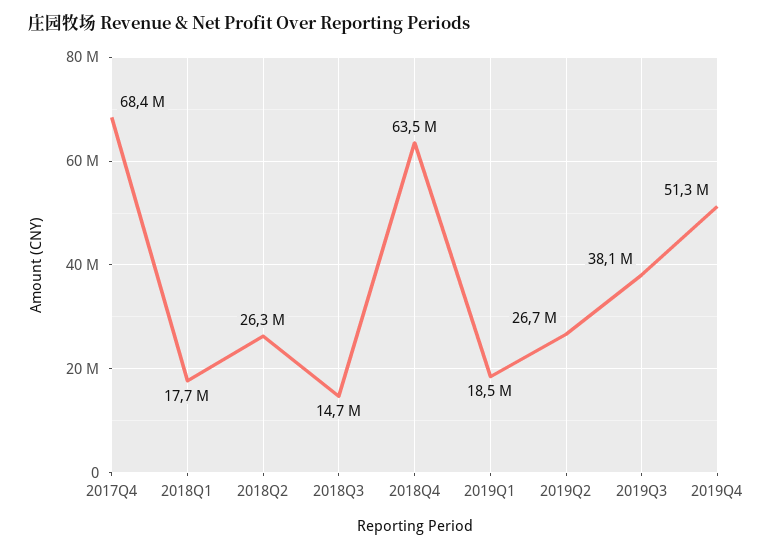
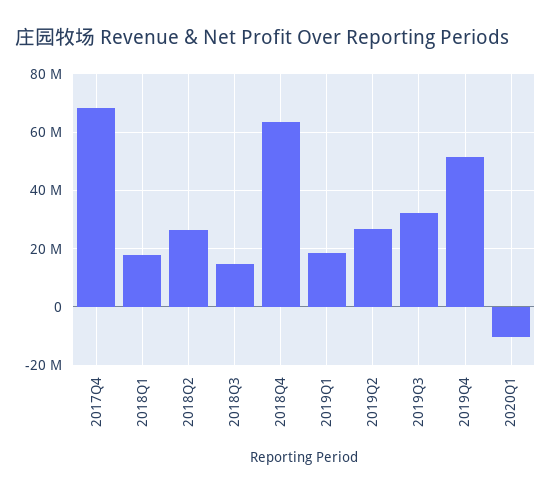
2019Q3: 38100000 -> 32500000
2020Q1: none -> -10000000

